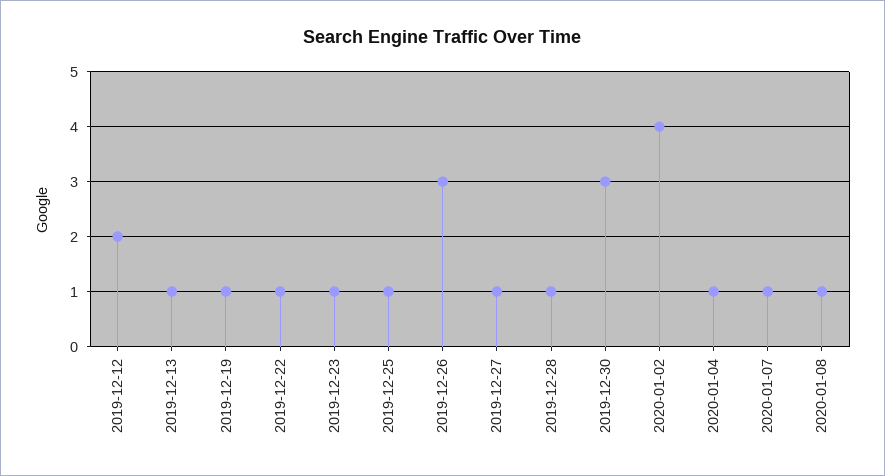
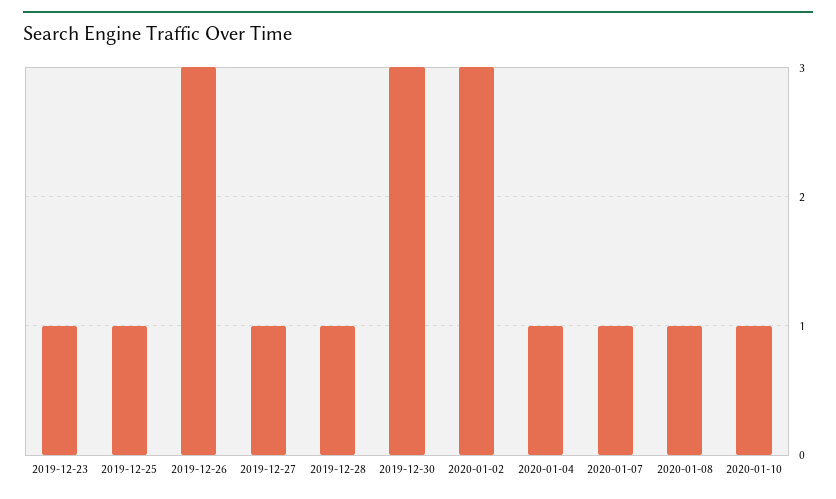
2019-12-12: 2 -> none
2019-12-13: 1 -> none
2019-12-19: 1 -> none
2019-12-22: 1 -> none
2020-01-02: 4 -> 3
2020-01-10: none -> 1

